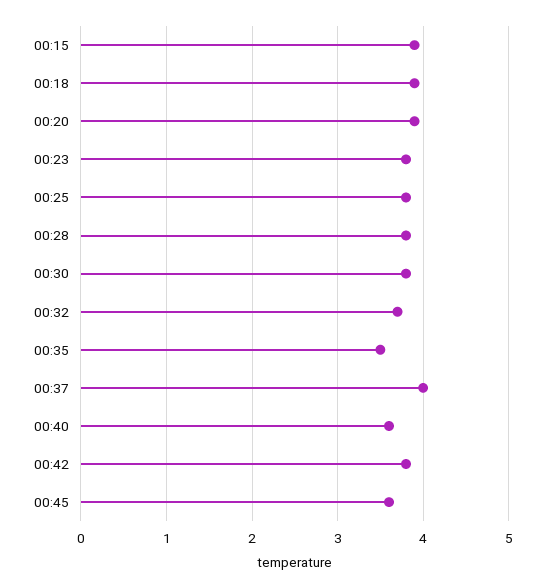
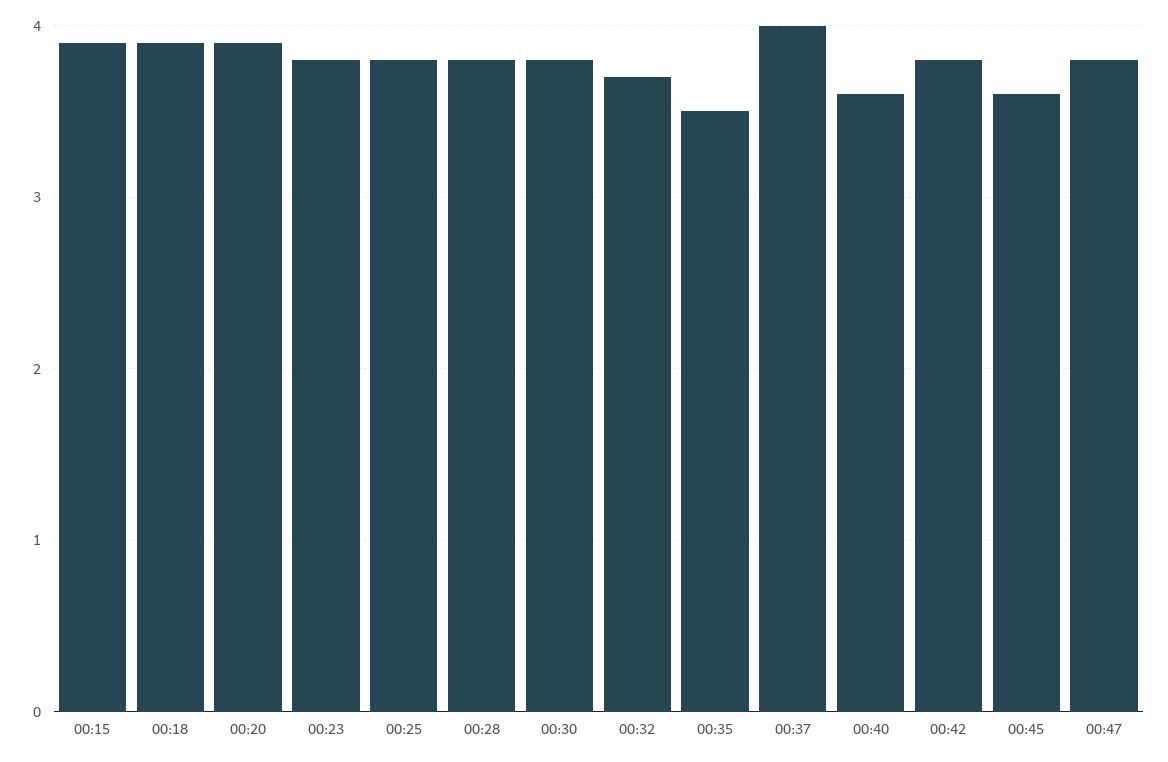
00:47: none -> 3.8

